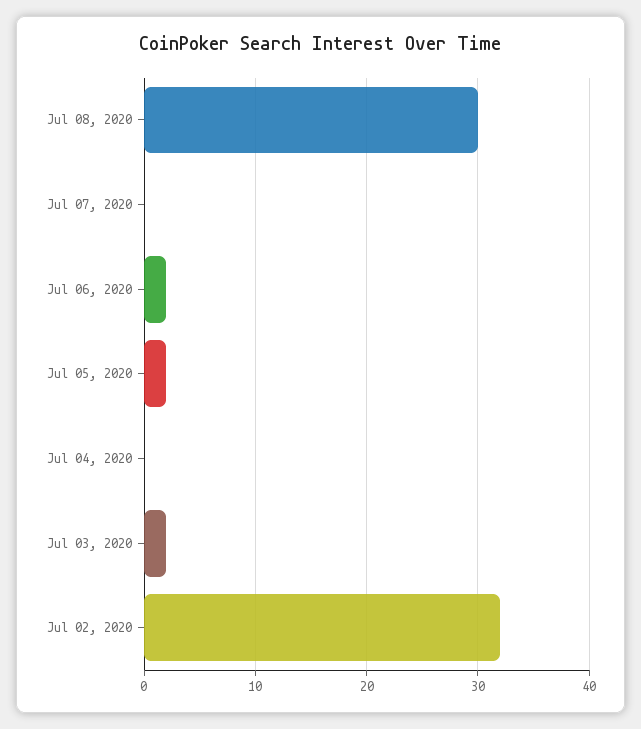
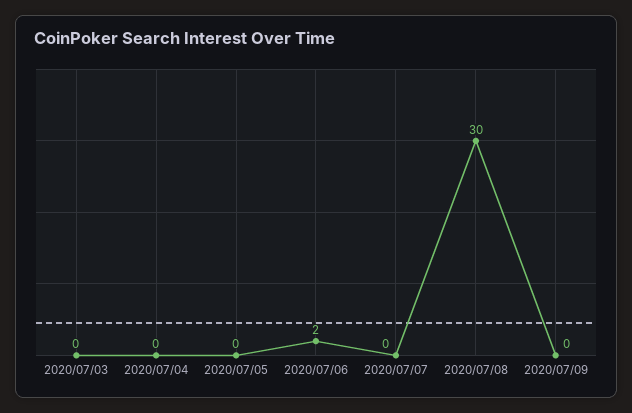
Jul 05, 2020: 2 -> 0
Jul 03, 2020: 2 -> 0
Jul 02, 2020: 32 -> none
2020/07/09: none -> 0

